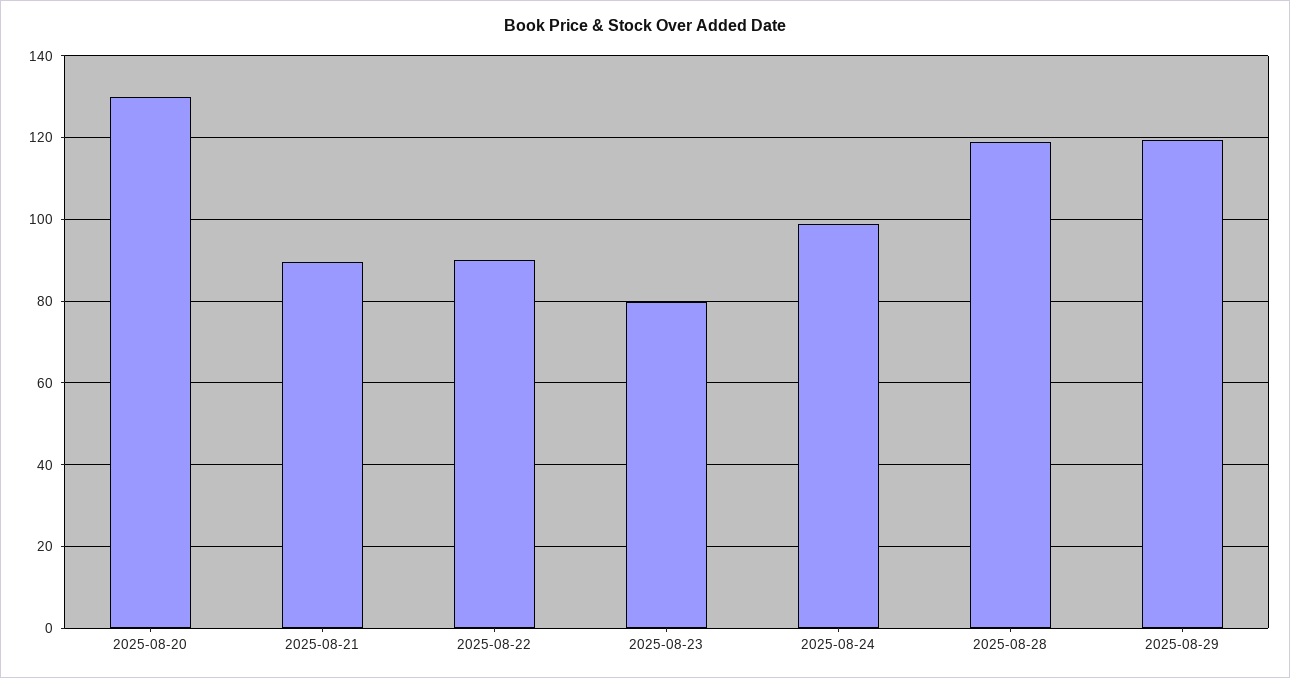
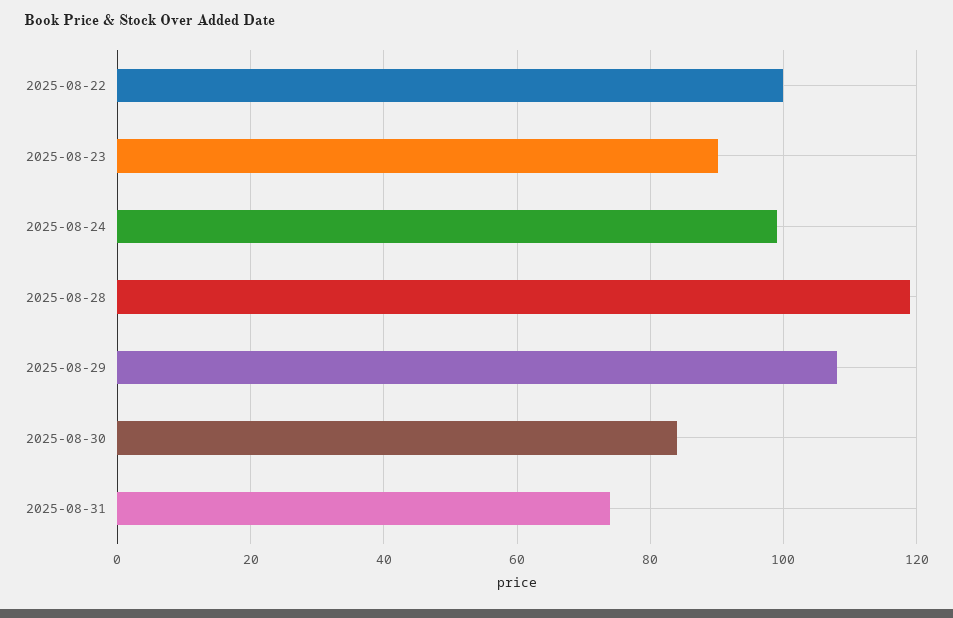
2025-08-20: 130 -> none
2025-08-21: 90 -> none
2025-08-22: 90 -> 100
2025-08-23: 80 -> 90
2025-08-29: 120 -> 108
2025-08-30: none -> 84
2025-08-31: none -> 74

